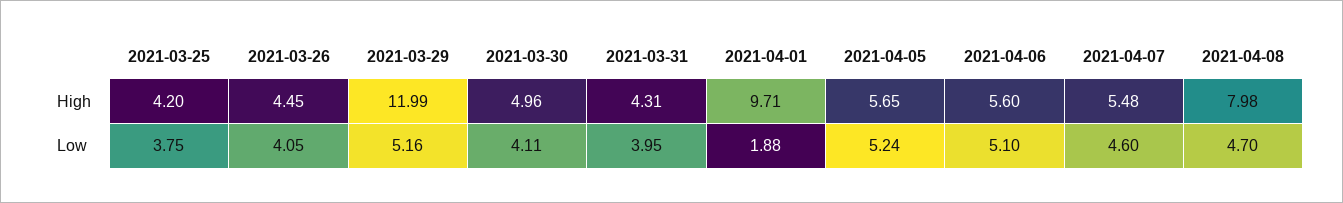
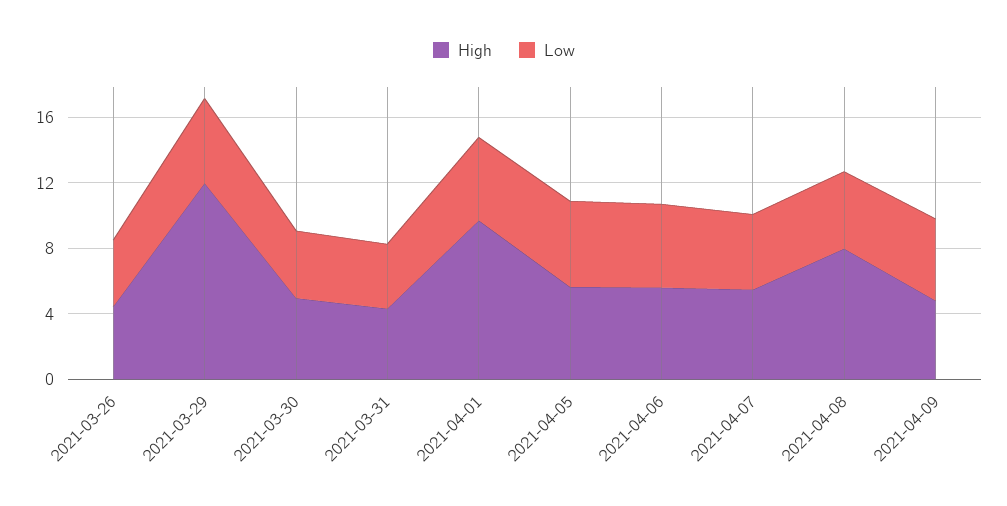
High, 2021-03-25: 4.2 -> none
Low, 2021-03-25: 3.75 -> none
Low, 2021-04-01: 1.88 -> 5
High, 2021-04-09: none -> 5
Low, 2021-04-09: none -> 5

